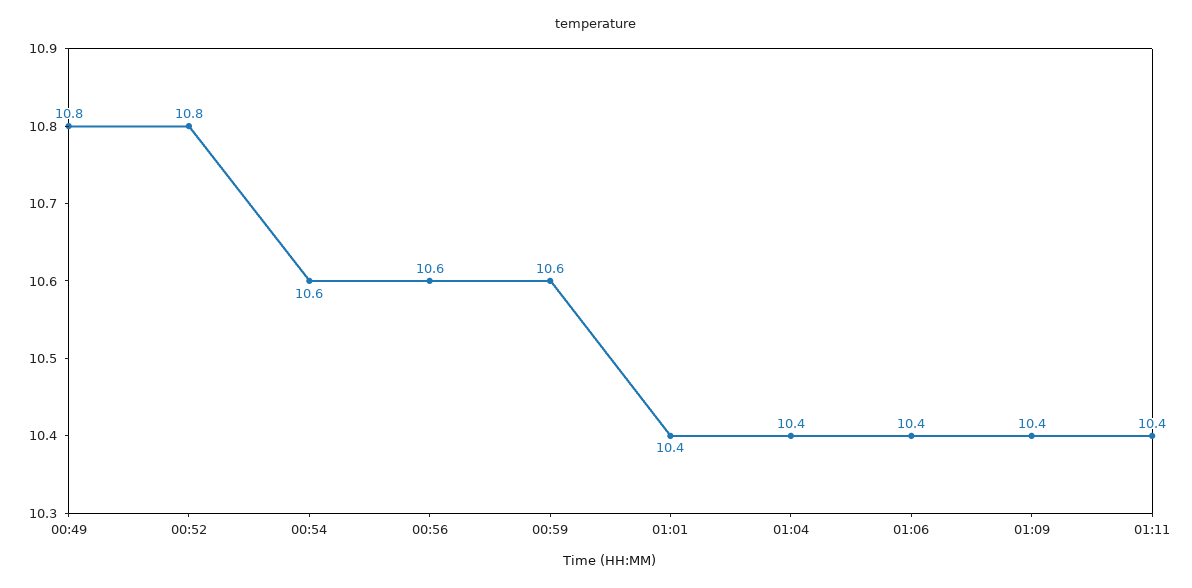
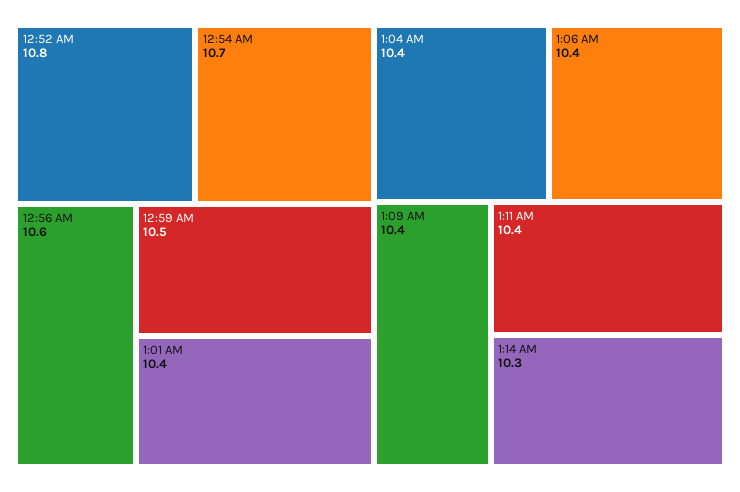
00:49: 10.8 -> none
00:54: 10.6 -> 10.7
00:59: 10.6 -> 10.5
1:14 AM: none -> 10.3

